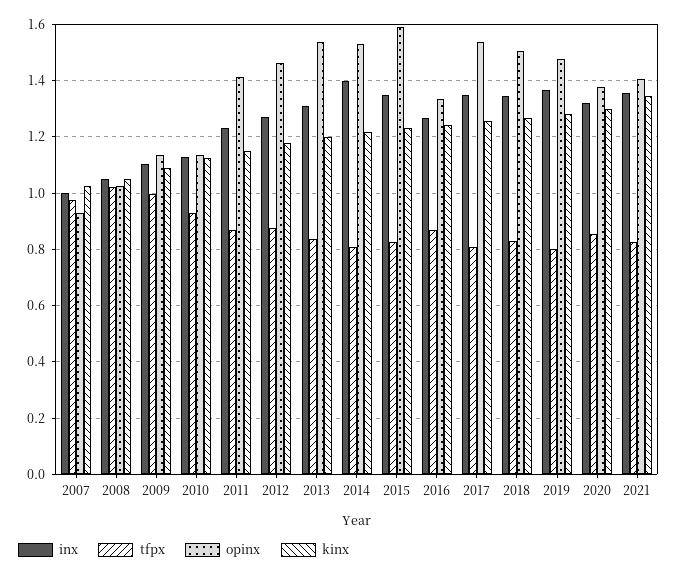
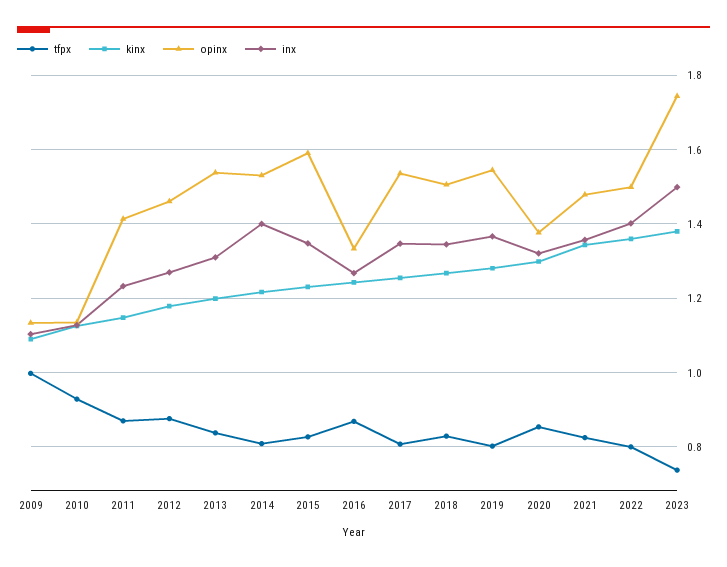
inx, 2007: 1 -> none
tfpx, 2007: 0.975 -> none
opinx, 2007: 0.925 -> none
kinx, 2007: 1.025 -> none
inx, 2008: 1.05 -> none
tfpx, 2008: 1.025 -> none
opinx, 2008: 1.025 -> none
kinx, 2008: 1.05 -> none
opinx, 2019: 1.475 -> 1.54
opinx, 2021: 1.4 -> 1.48
tfpx, 2022: none -> 0.8
kinx, 2022: none -> 1.36
opinx, 2022: none -> 1.5
inx, 2022: none -> 1.4
tfpx, 2023: none -> 0.74
kinx, 2023: none -> 1.38
opinx, 2023: none -> 1.74
inx, 2023: none -> 1.5

